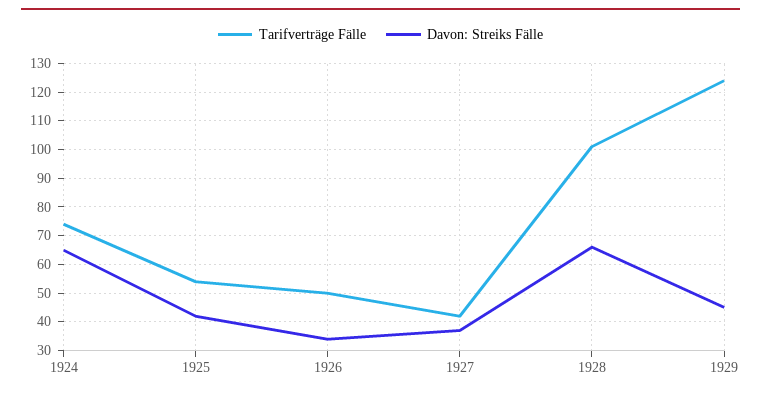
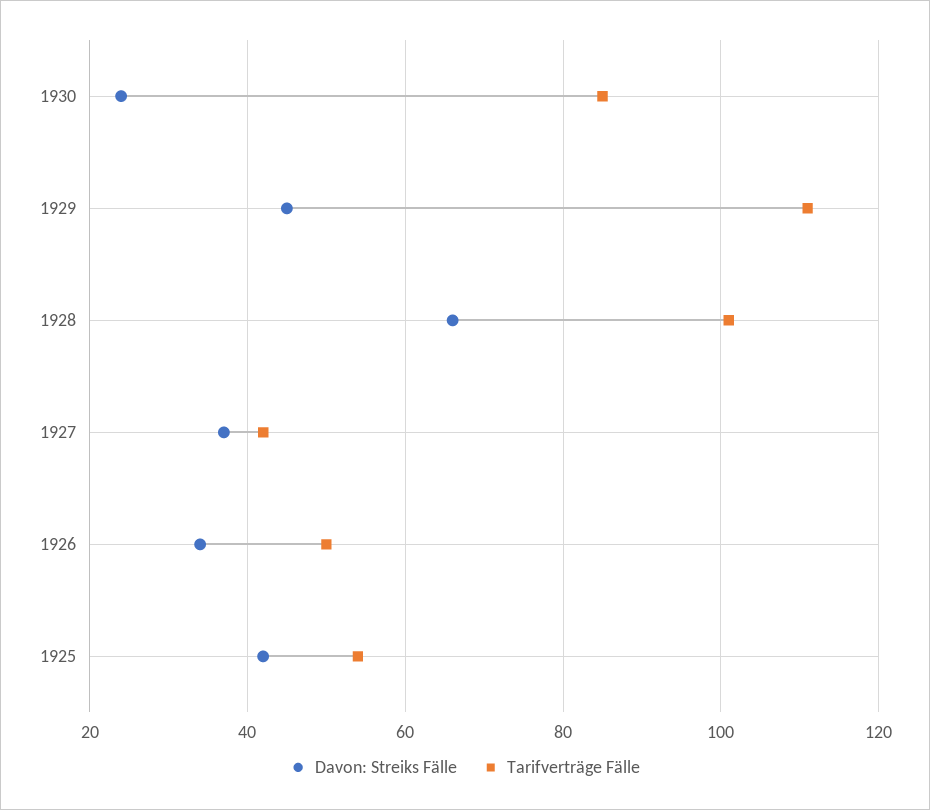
Tarifverträge Fälle, 1924: 75 -> none
Davon: Streiks Fälle, 1924: 65 -> none
Tarifverträge Fälle, 1929: 125 -> 110
Davon: Streiks Fälle, 1930: none -> 25
Tarifverträge Fälle, 1930: none -> 85

